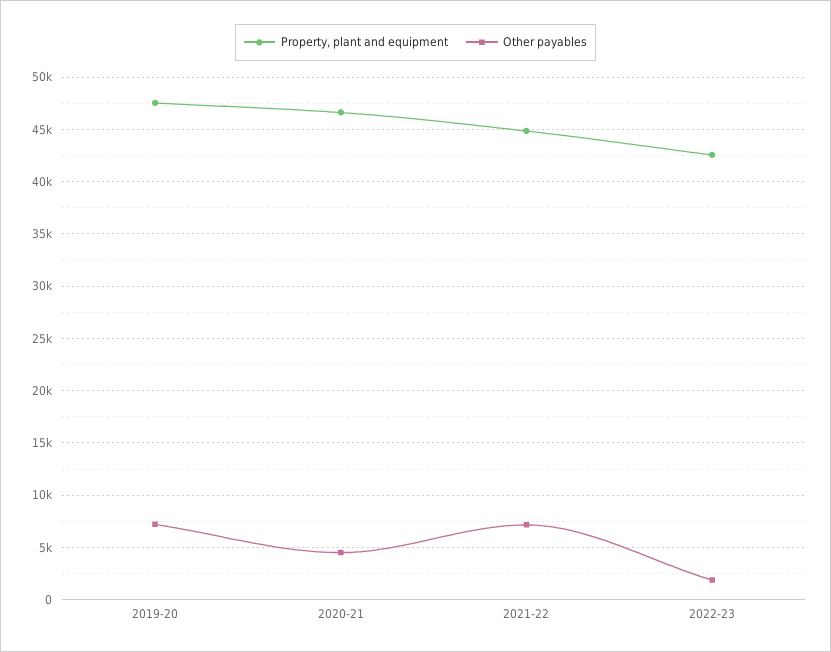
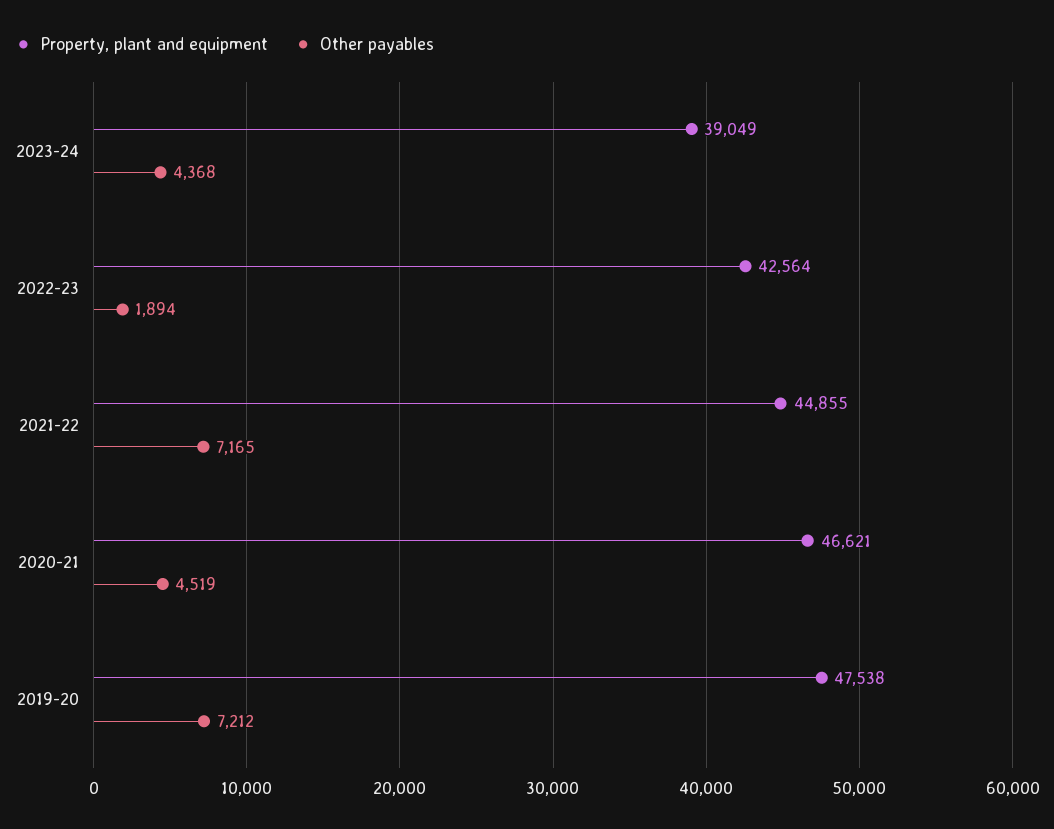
Property, plant and equipment, 2023-24: none -> 39049
Other payables, 2023-24: none -> 4368

